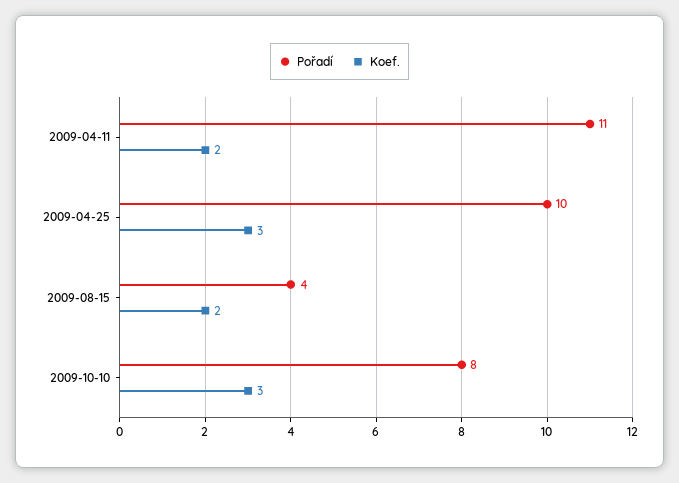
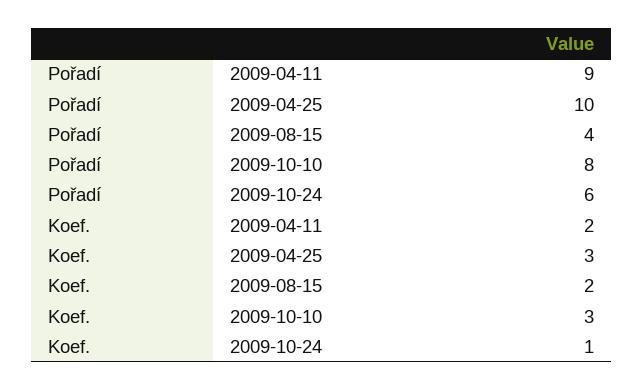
Pořadí, 2009-04-11: 11 -> 9
Pořadí, 2009-10-24: none -> 6
Koef., 2009-10-24: none -> 1

